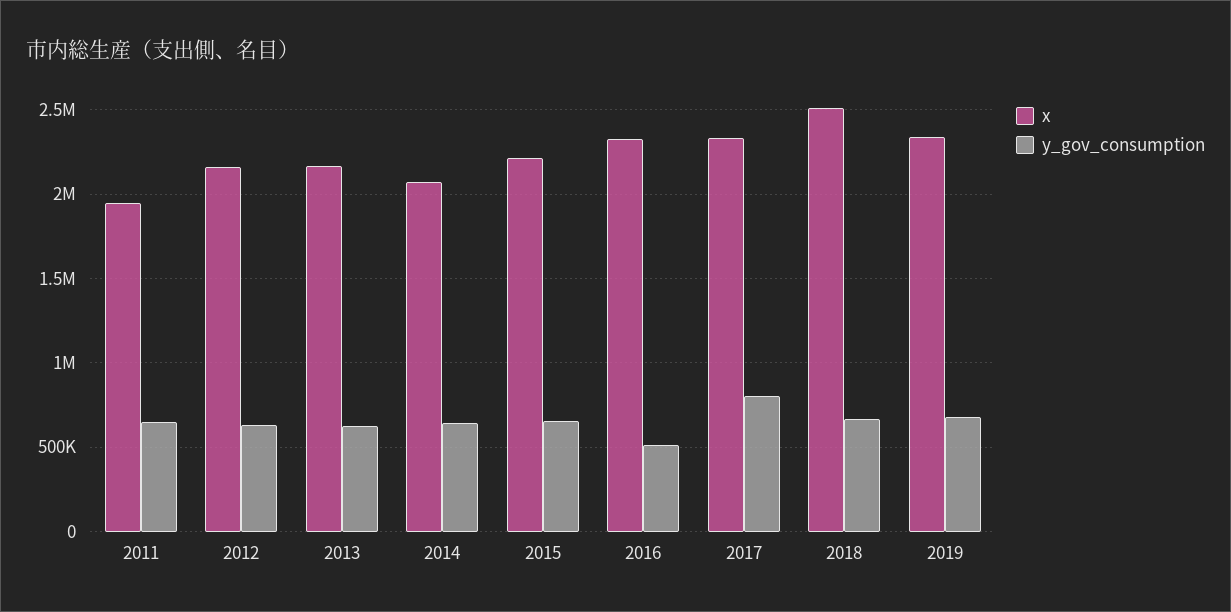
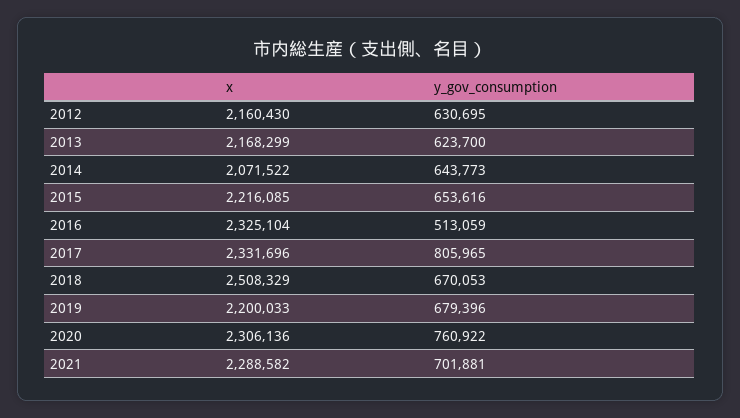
x, 2011: 1950000 -> none
y_gov_consumption, 2011: 650000 -> none
x, 2019: 2350000 -> 2200033
x, 2020: none -> 2306136
y_gov_consumption, 2020: none -> 760922
x, 2021: none -> 2288582
y_gov_consumption, 2021: none -> 701881

